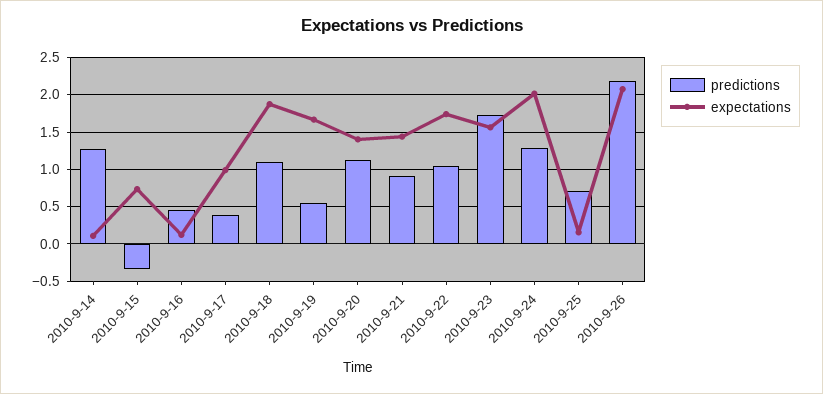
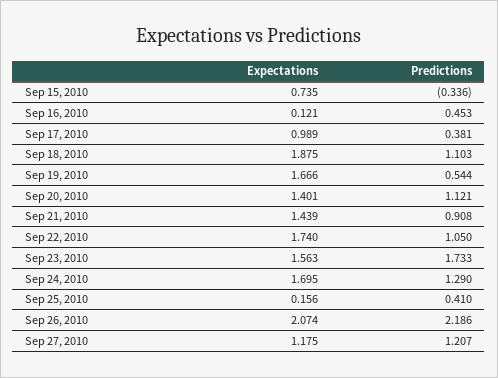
predictions, 2010-9-14: 1.3 -> none
expectations, 2010-9-14: 0.1 -> none
expectations, 2010-9-24: 2 -> 1.695
predictions, 2010-9-25: 0.7 -> 0.41
expectations, Sep 27, 2010: none -> 1.175
predictions, Sep 27, 2010: none -> 1.207

